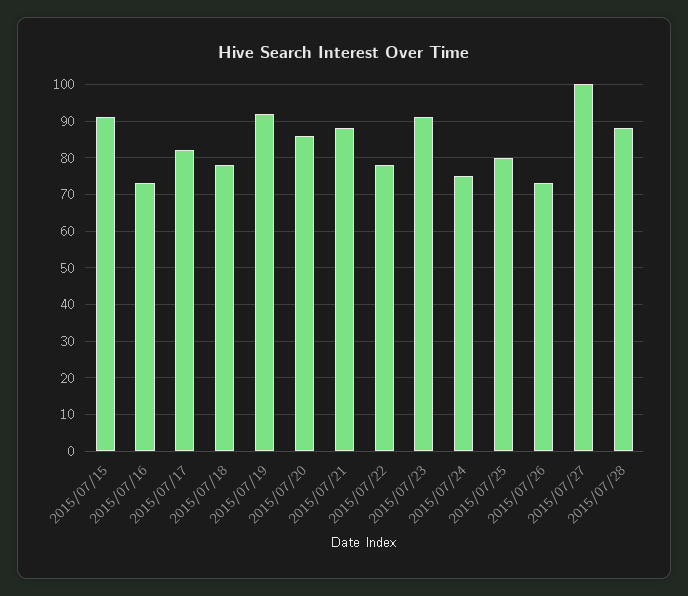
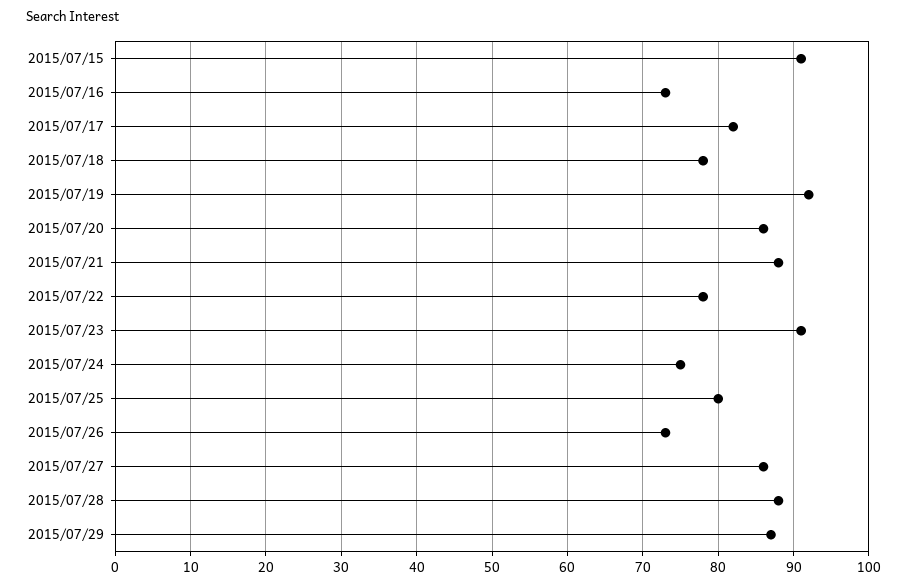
2015/07/27: 100 -> 86
2015/07/29: none -> 87

